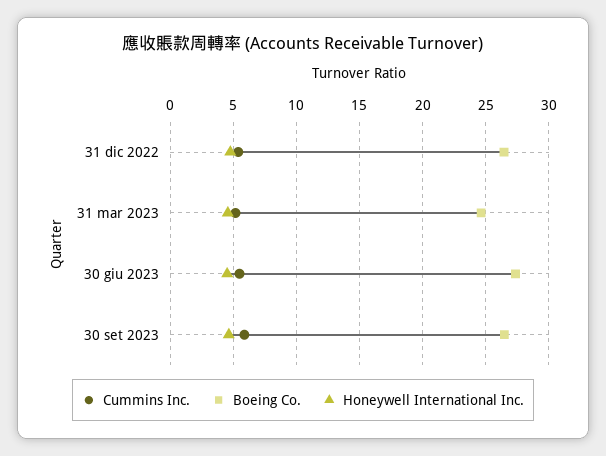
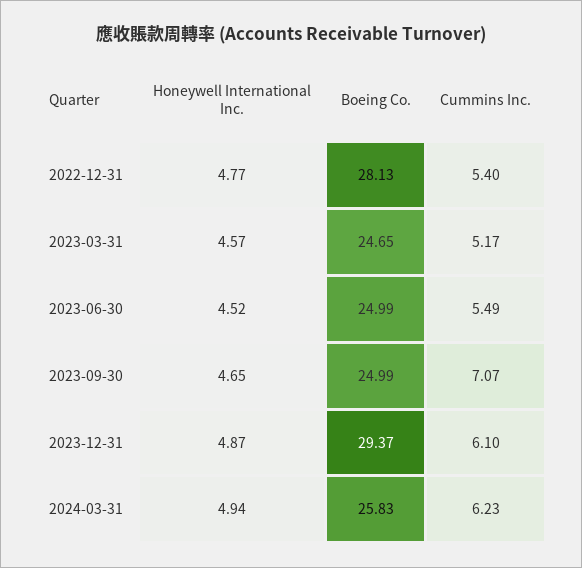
Boeing Co., 31 dic 2022: 26.5 -> 28.13
Boeing Co., 30 giu 2023: 27.5 -> 24.99
Cummins Inc., 30 set 2023: 6 -> 7.07
Boeing Co., 30 set 2023: 26.5 -> 24.99
Honeywell International Inc., 2023-12-31: none -> 4.87
Boeing Co., 2023-12-31: none -> 29.37
Cummins Inc., 2023-12-31: none -> 6.1
Honeywell International Inc., 2024-03-31: none -> 4.94
Boeing Co., 2024-03-31: none -> 25.83
Cummins Inc., 2024-03-31: none -> 6.23

